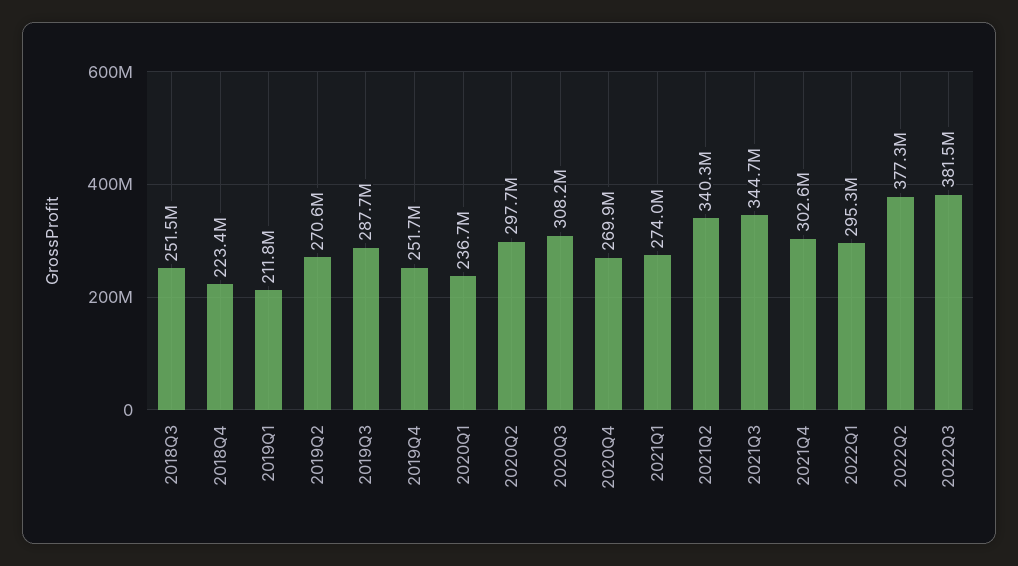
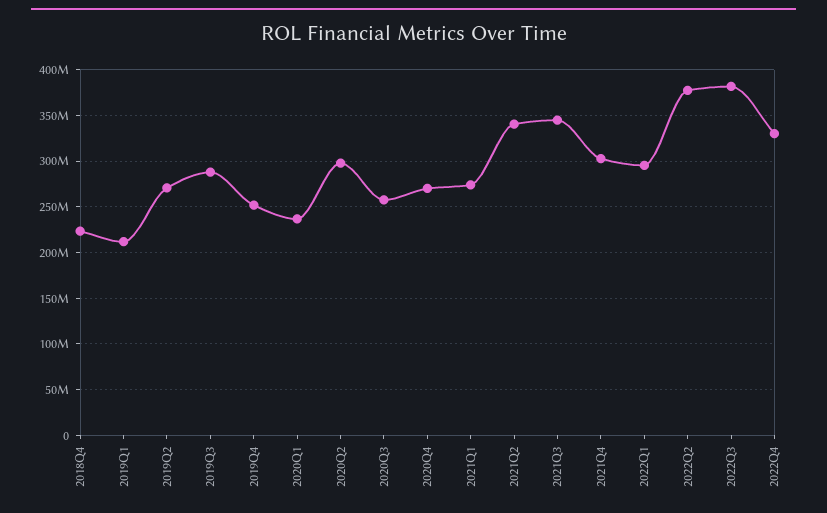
2018Q3: 251500000 -> none
2020Q3: 308200000 -> 260000000
2022Q4: none -> 330000000

